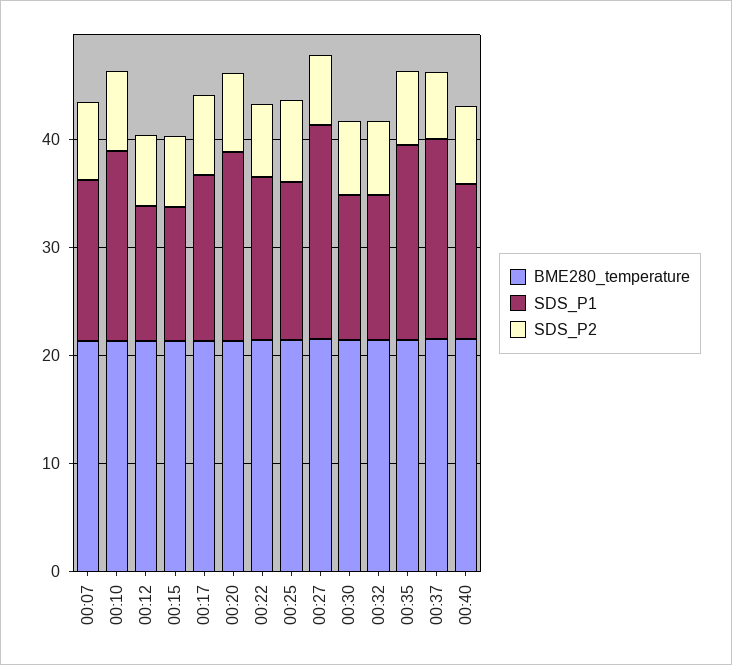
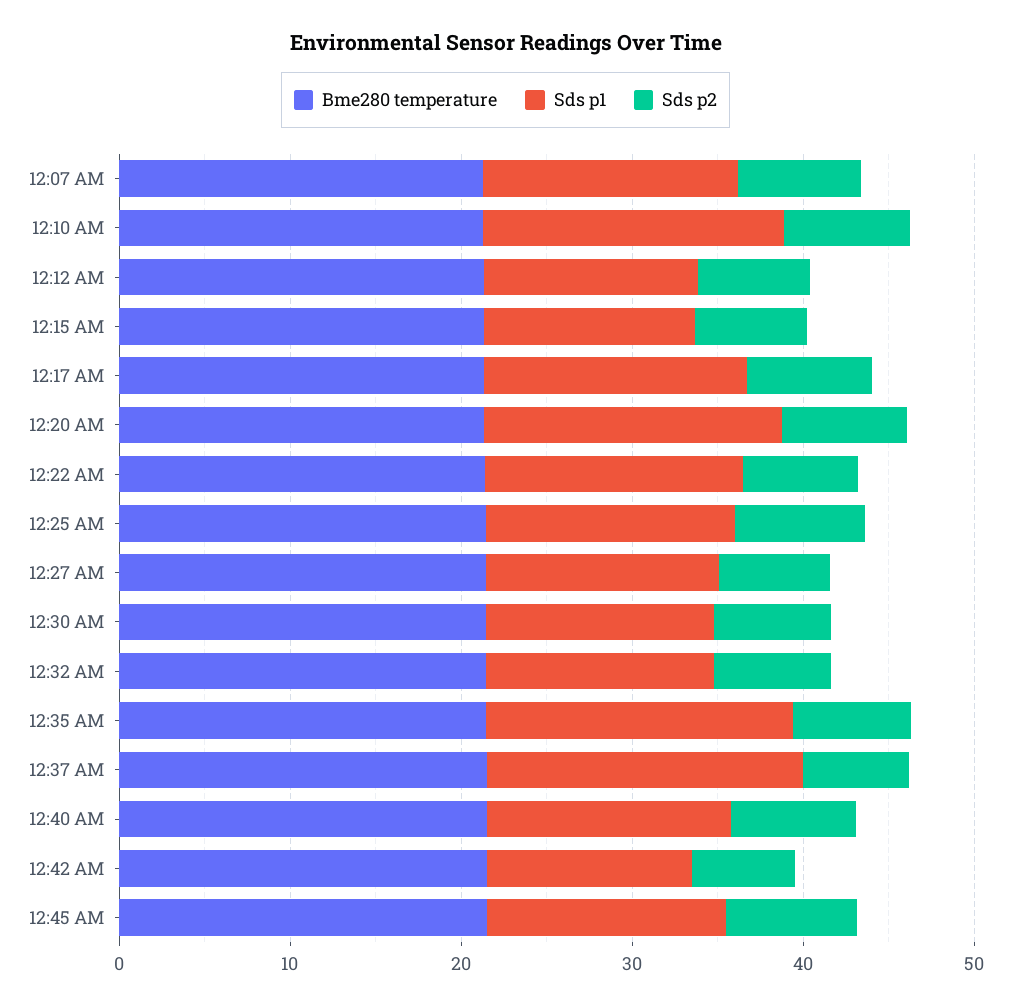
SDS_P1, 00:27: 20 -> 14
BME280_temperature, 12:42 AM: none -> 22
SDS_P1, 12:42 AM: none -> 12
SDS_P2, 12:42 AM: none -> 6
BME280_temperature, 12:45 AM: none -> 22
SDS_P1, 12:45 AM: none -> 14
SDS_P2, 12:45 AM: none -> 8

